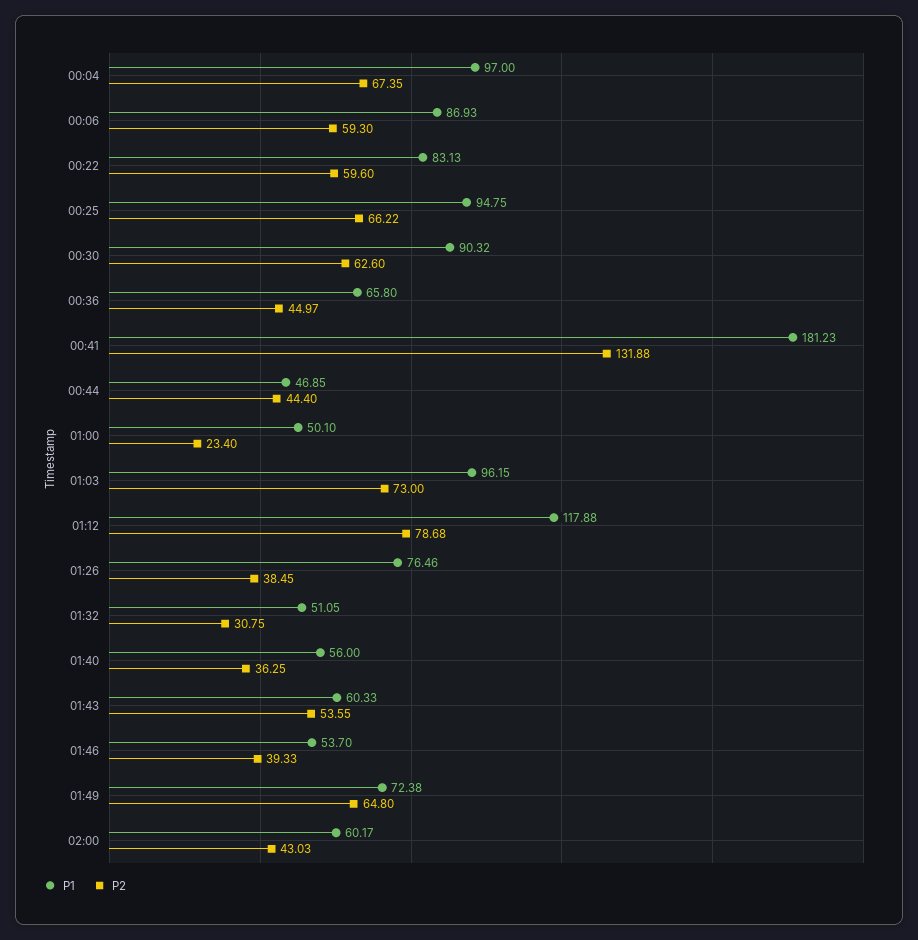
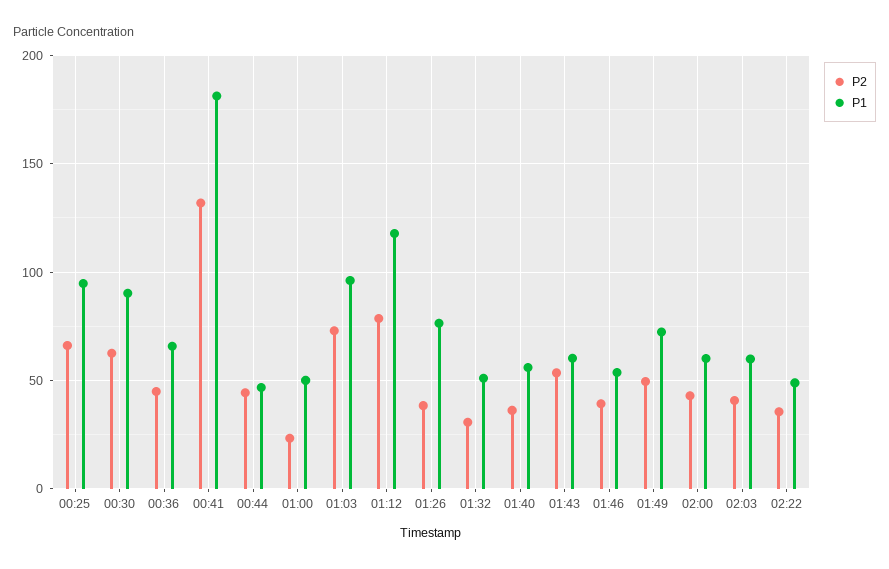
P1, 00:04: 97 -> none
P2, 00:04: 67.35 -> none
P1, 00:06: 86.93 -> none
P2, 00:06: 59.3 -> none
P1, 00:22: 83.13 -> none
P2, 00:22: 59.6 -> none
P2, 01:49: 64.8 -> 50
P2, 02:03: none -> 40
P1, 02:03: none -> 60
P2, 02:22: none -> 35
P1, 02:22: none -> 50

